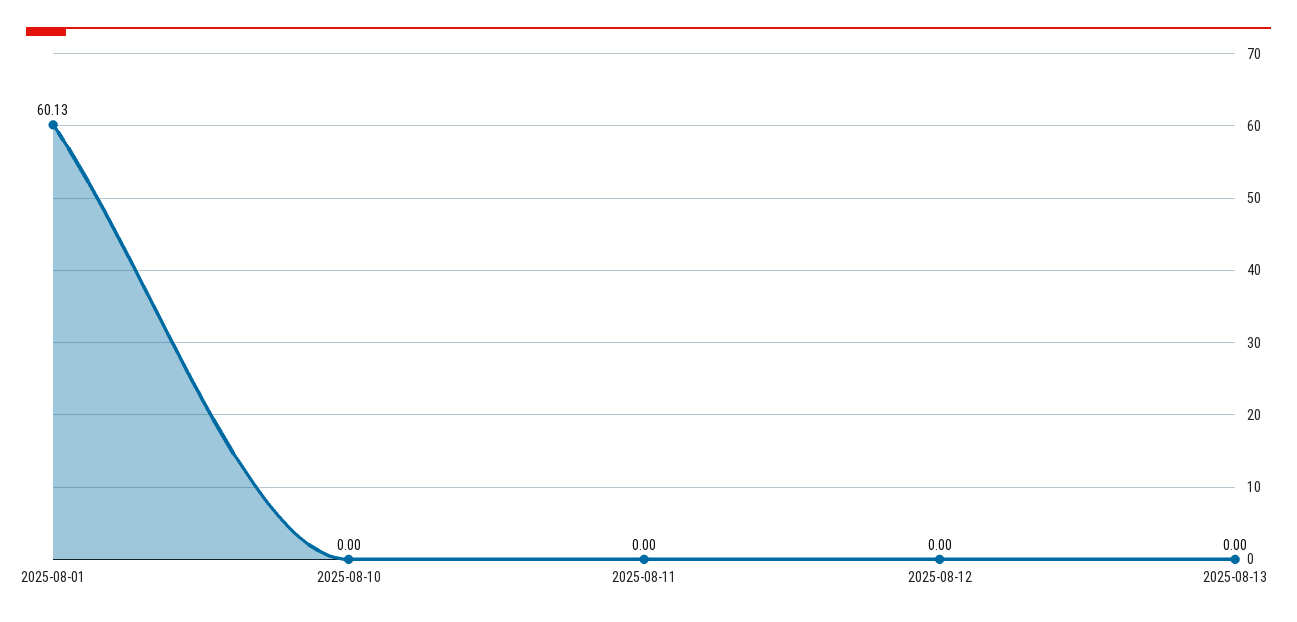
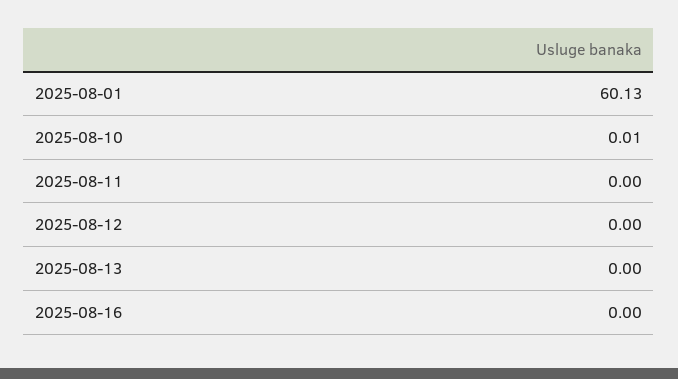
2025-08-10: 0 -> 0.01
2025-08-16: none -> 0

